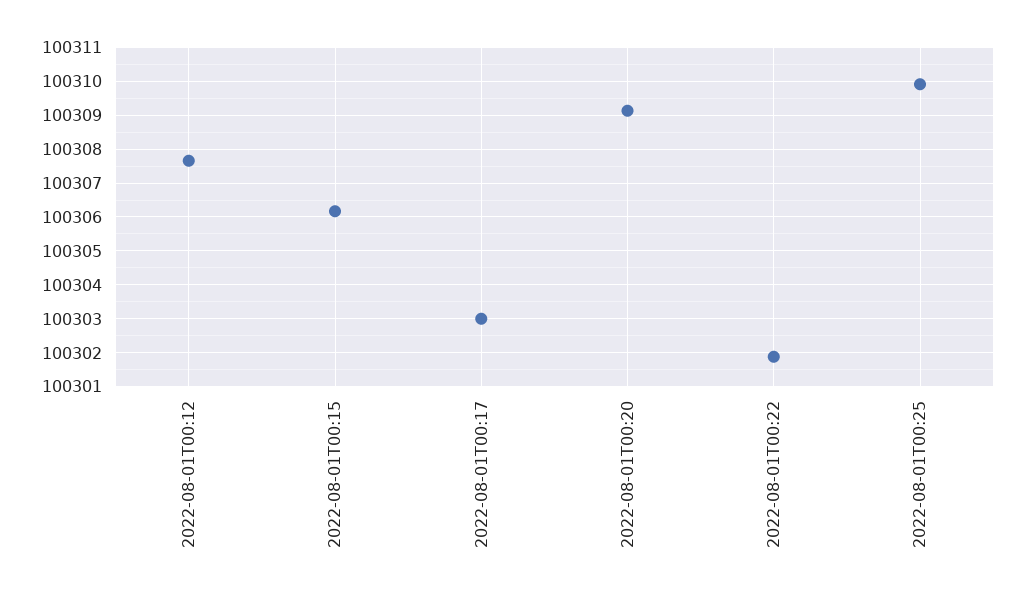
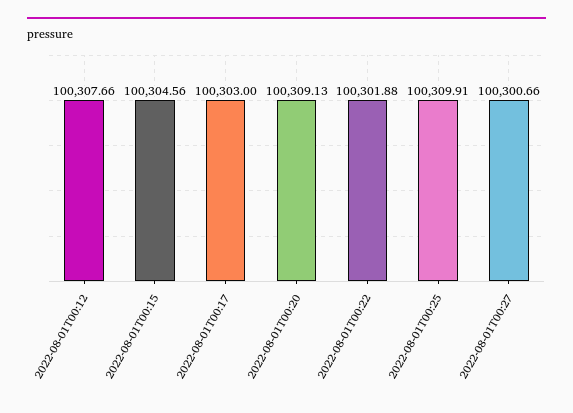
2022-08-01T00:15: 100306.2 -> 100304.56
2022-08-01T00:27: none -> 100300.66

